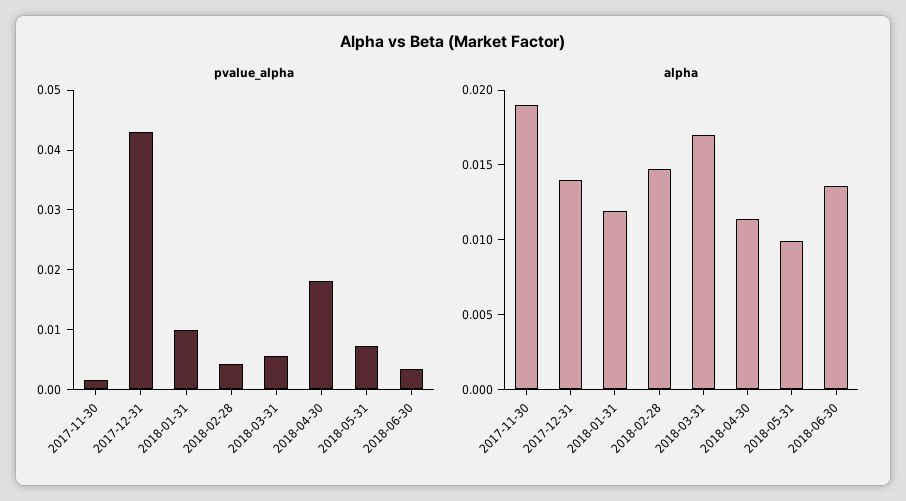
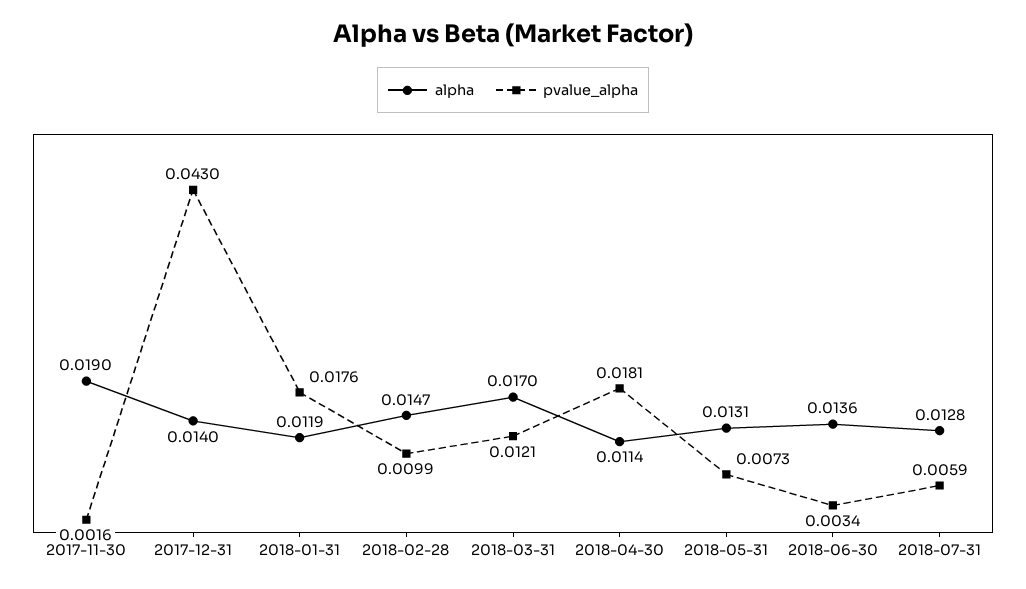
pvalue_alpha, 2018-01-31: 0.01 -> 0.0176
pvalue_alpha, 2018-02-28: 0.004 -> 0.0099
pvalue_alpha, 2018-03-31: 0.006 -> 0.0121
alpha, 2018-05-31: 0.01 -> 0.0131
alpha, 2018-07-31: none -> 0.0128
pvalue_alpha, 2018-07-31: none -> 0.0059

